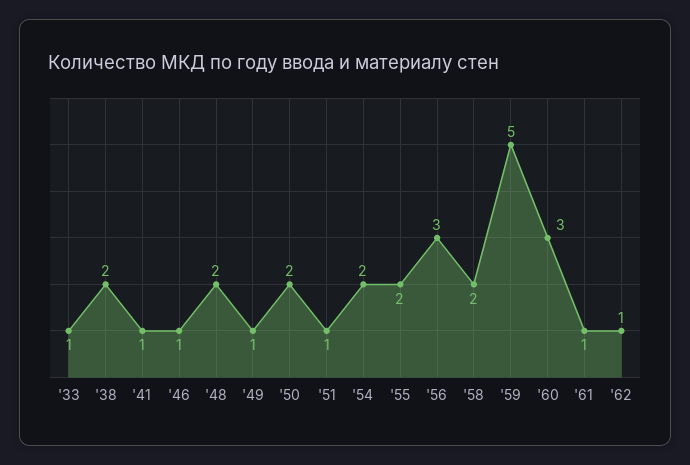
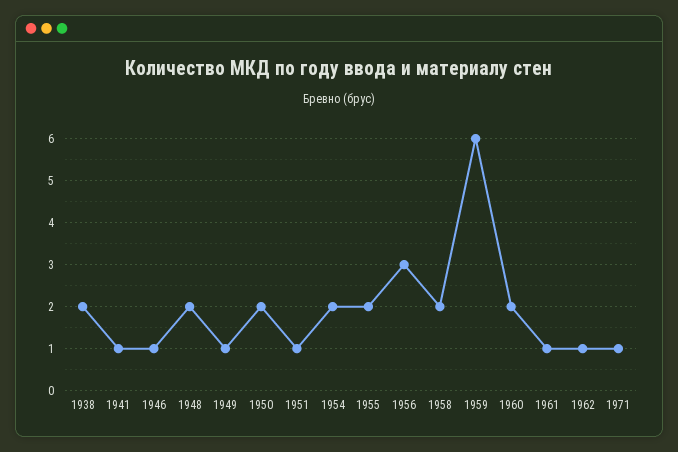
'33: 1 -> none
'59: 5 -> 6
'60: 3 -> 2
1971: none -> 1

